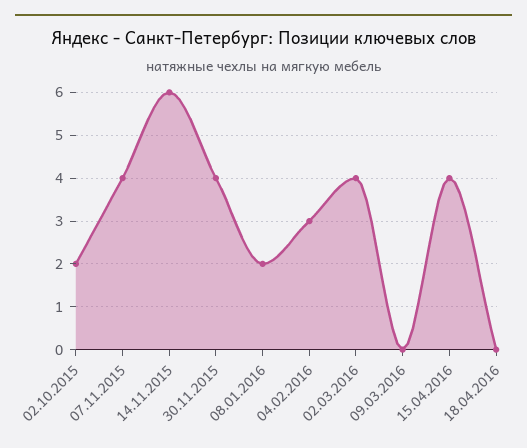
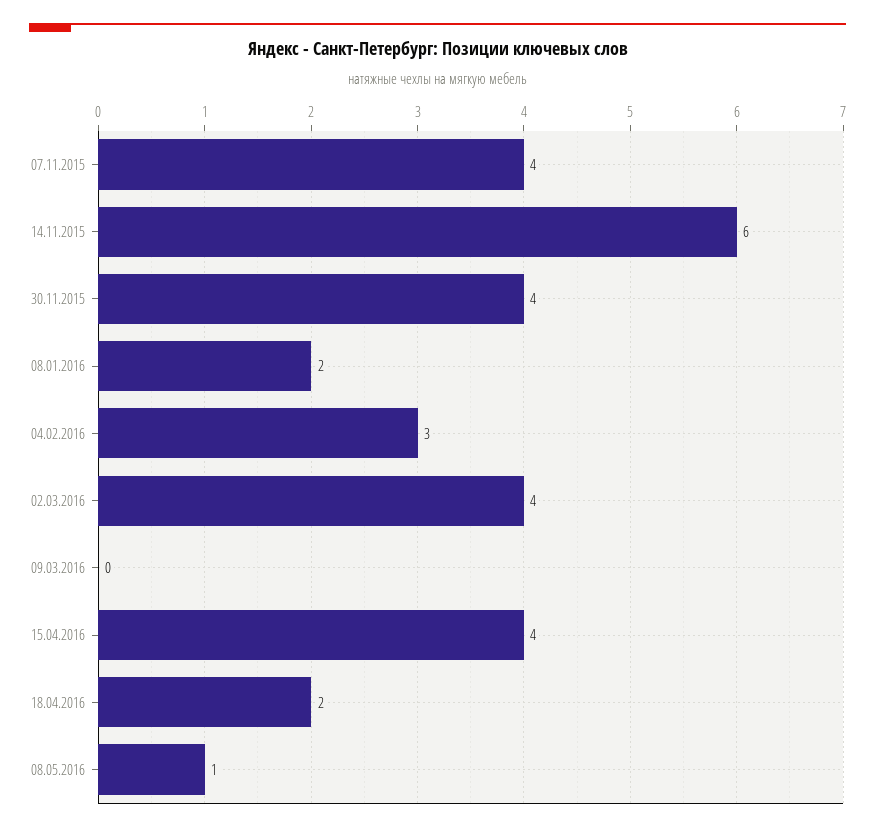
02.10.2015: 2 -> none
18.04.2016: 0 -> 2
08.05.2016: none -> 1

